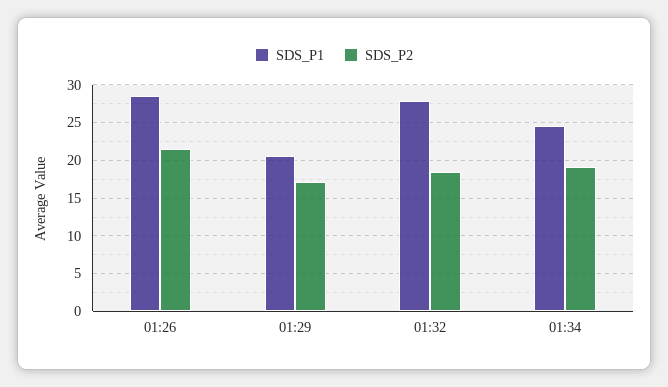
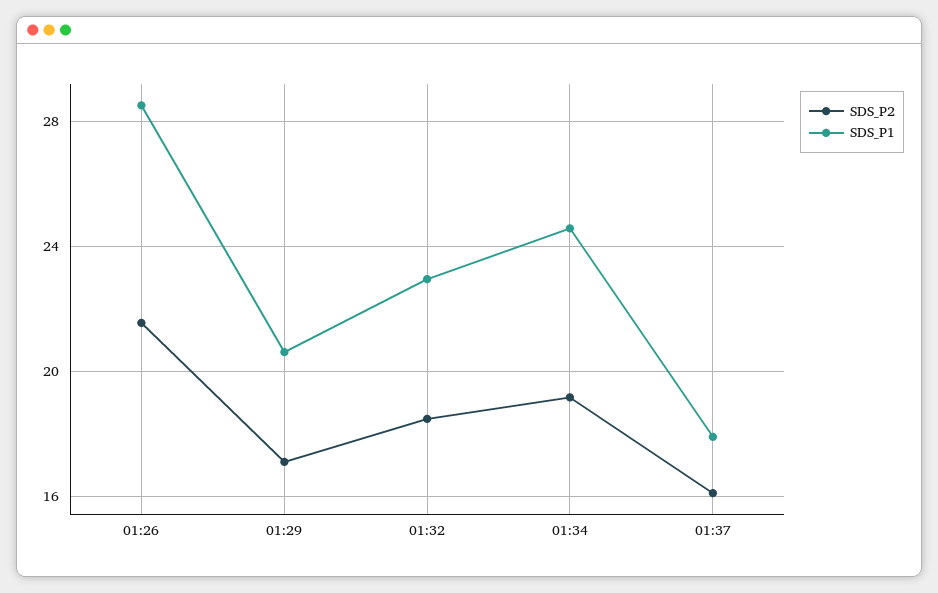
SDS_P1, 01:32: 28 -> 23
SDS_P2, 01:37: none -> 16
SDS_P1, 01:37: none -> 18

